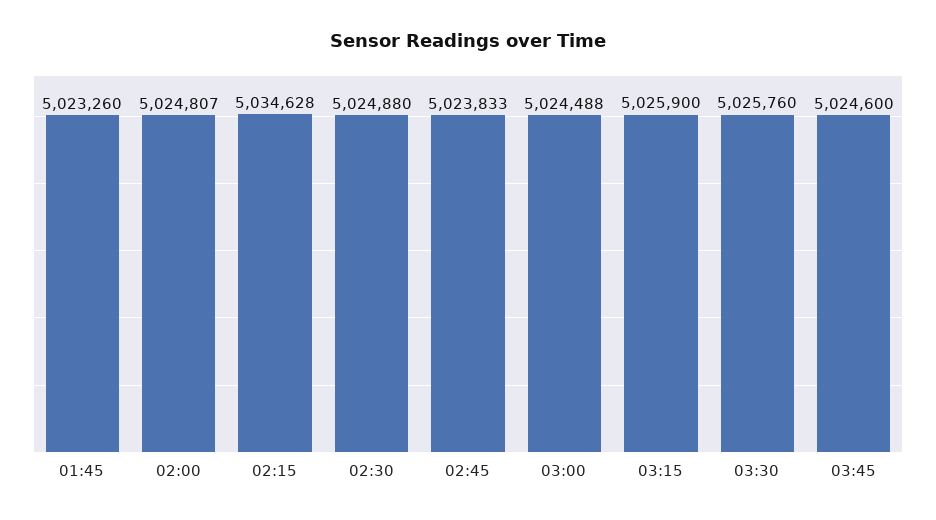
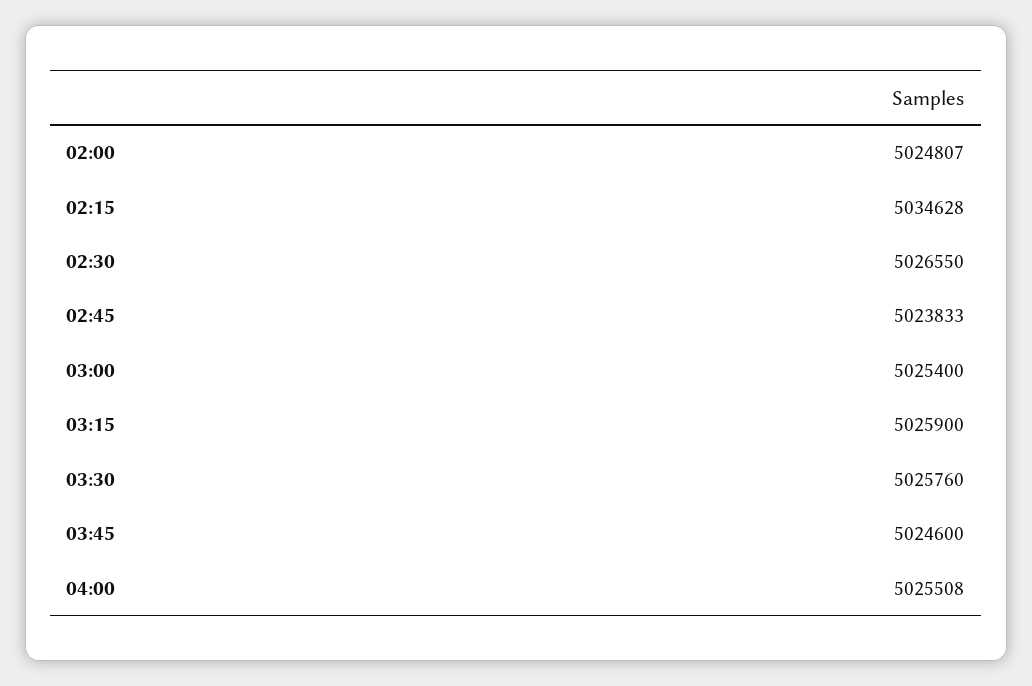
01:45: 5023260 -> none
02:30: 5024880 -> 5026550
03:00: 5024488 -> 5025400
04:00: none -> 5025508

